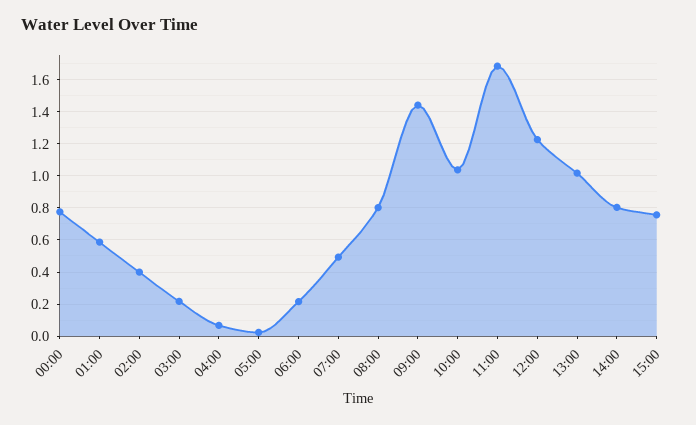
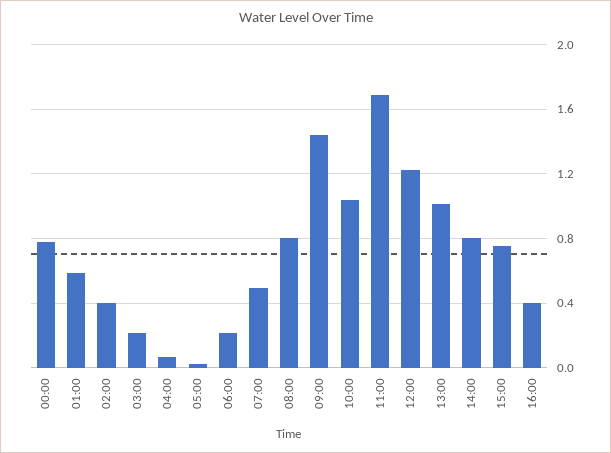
16:00: none -> 0.4

